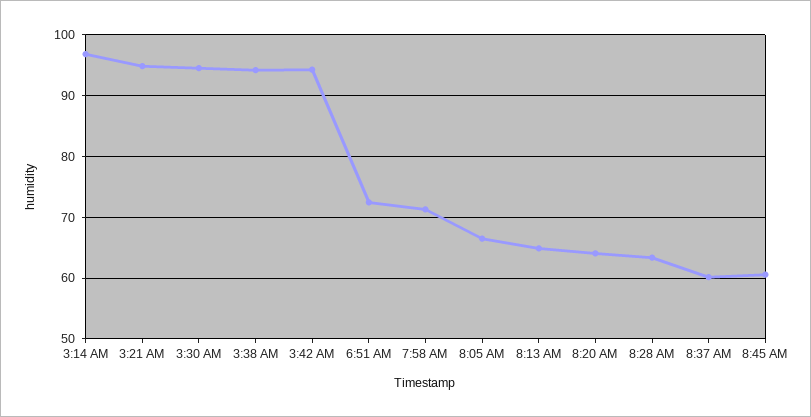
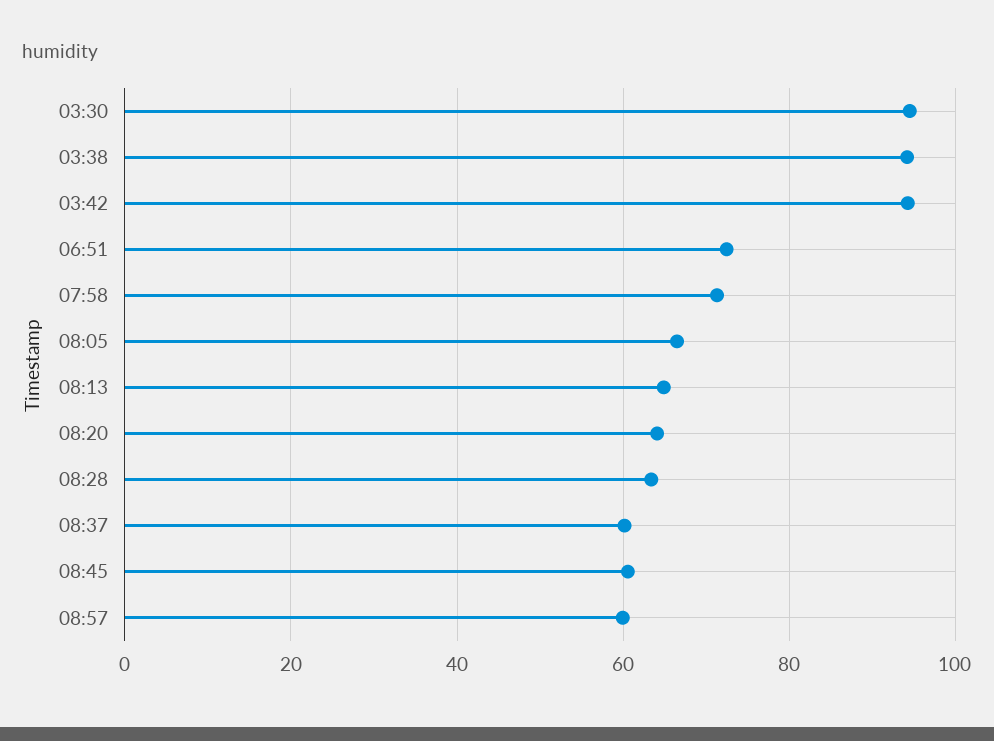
3:14 AM: 97 -> none
3:21 AM: 95 -> none
08:57: none -> 60

